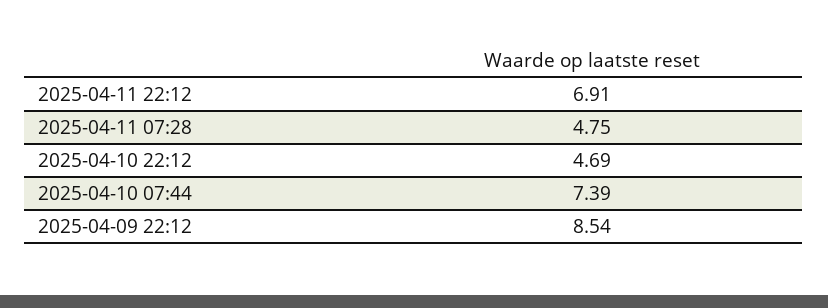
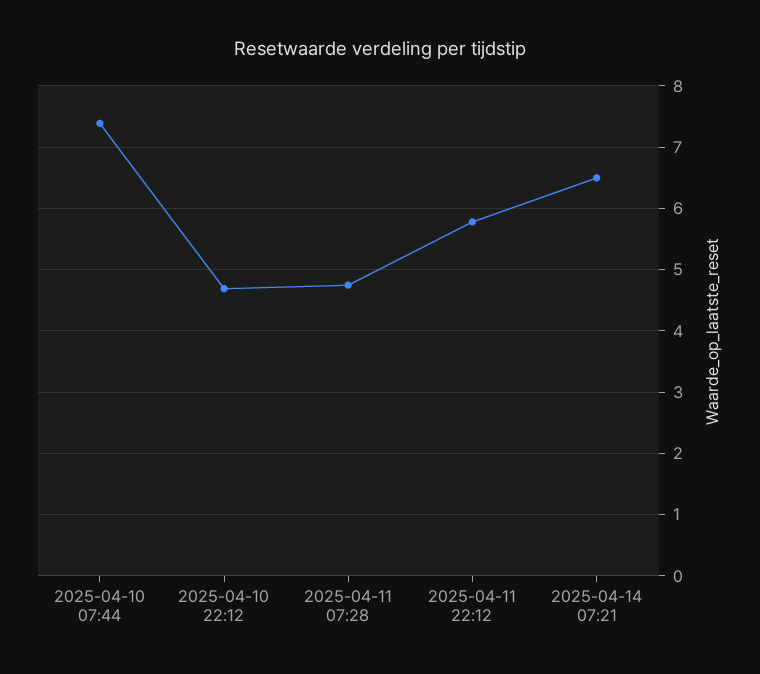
2025-04-11 22:12: 6.91 -> 5.8
2025-04-09 22:12: 8.54 -> none
2025-04-14 07:21: none -> 6.5

